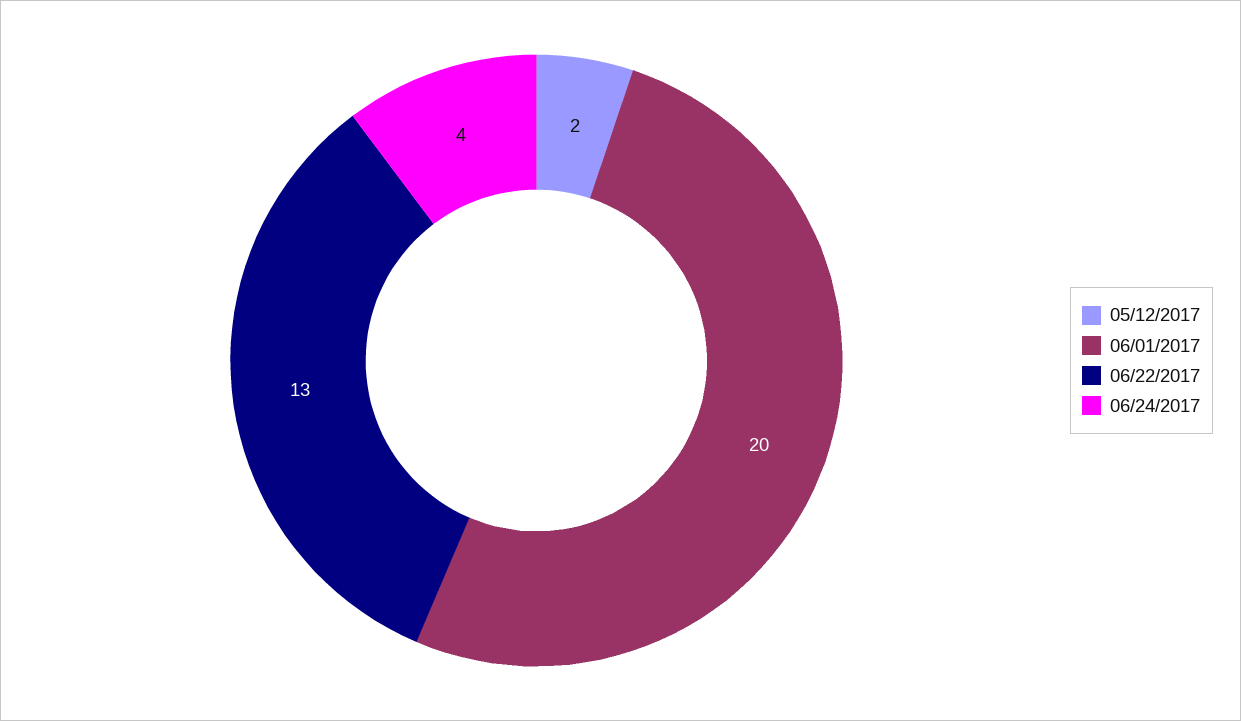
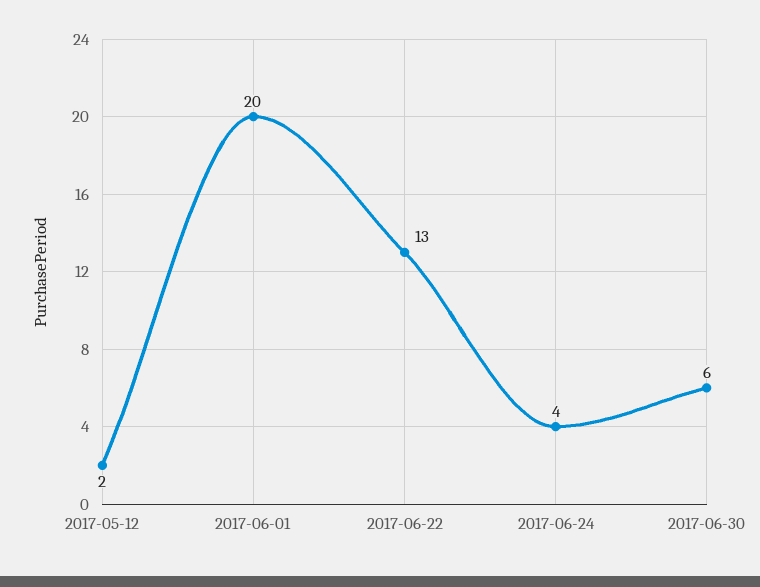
2017-06-30: none -> 6

